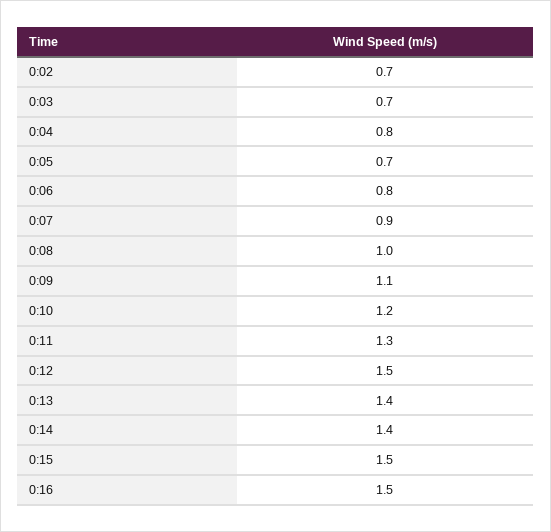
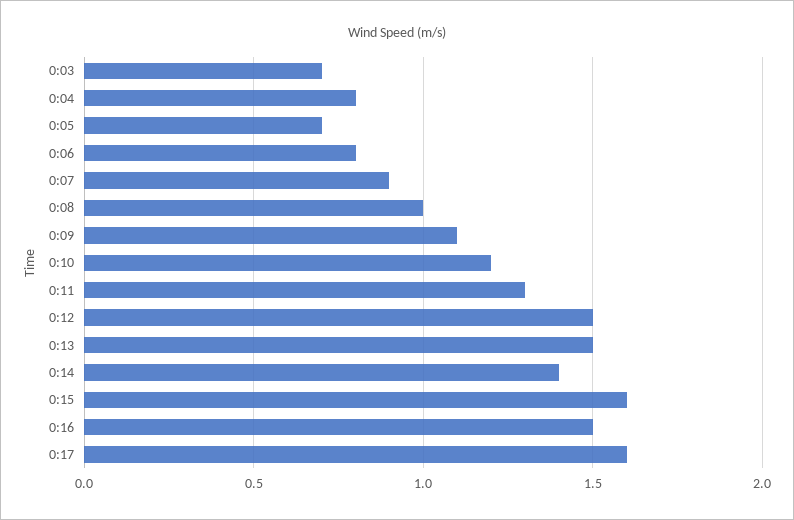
0:02: 0.7 -> none
0:13: 1.4 -> 1.5
0:15: 1.5 -> 1.6
0:17: none -> 1.6

